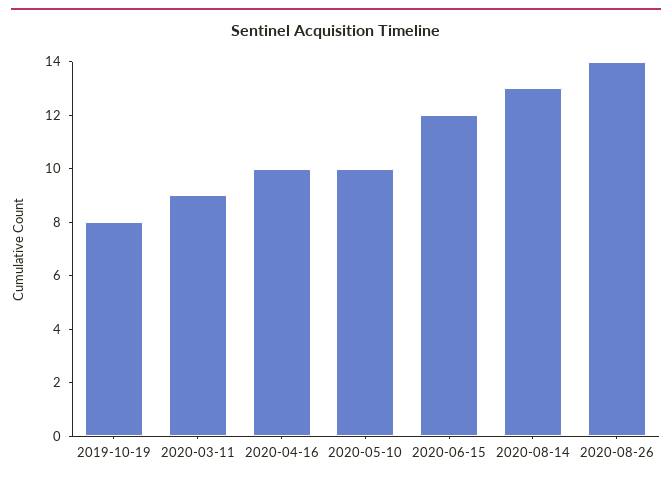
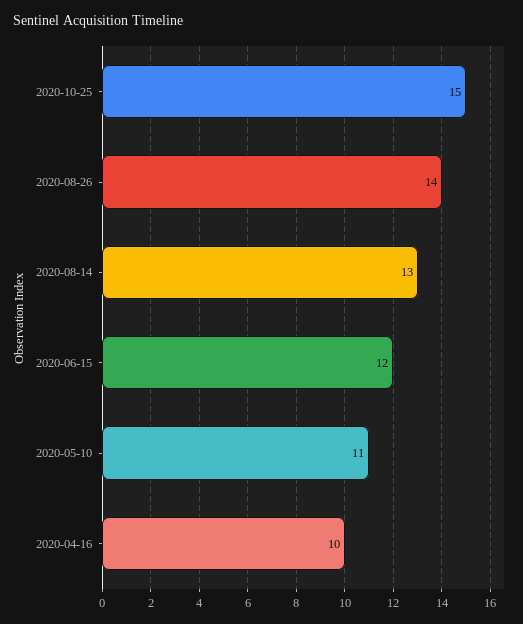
2019-10-19: 8 -> none
2020-03-11: 9 -> none
2020-05-10: 10 -> 11
2020-10-25: none -> 15

